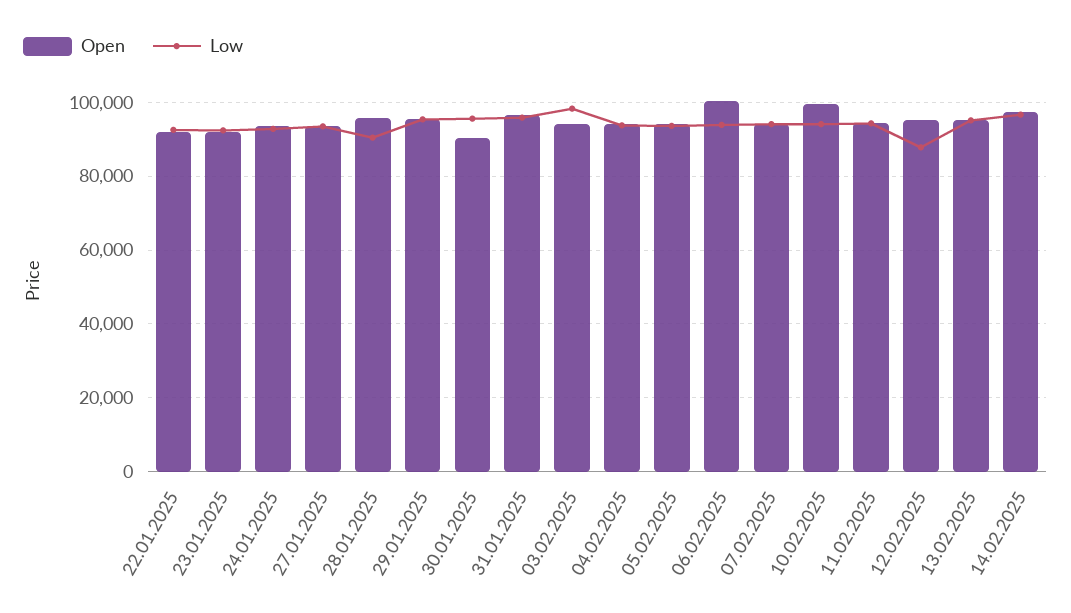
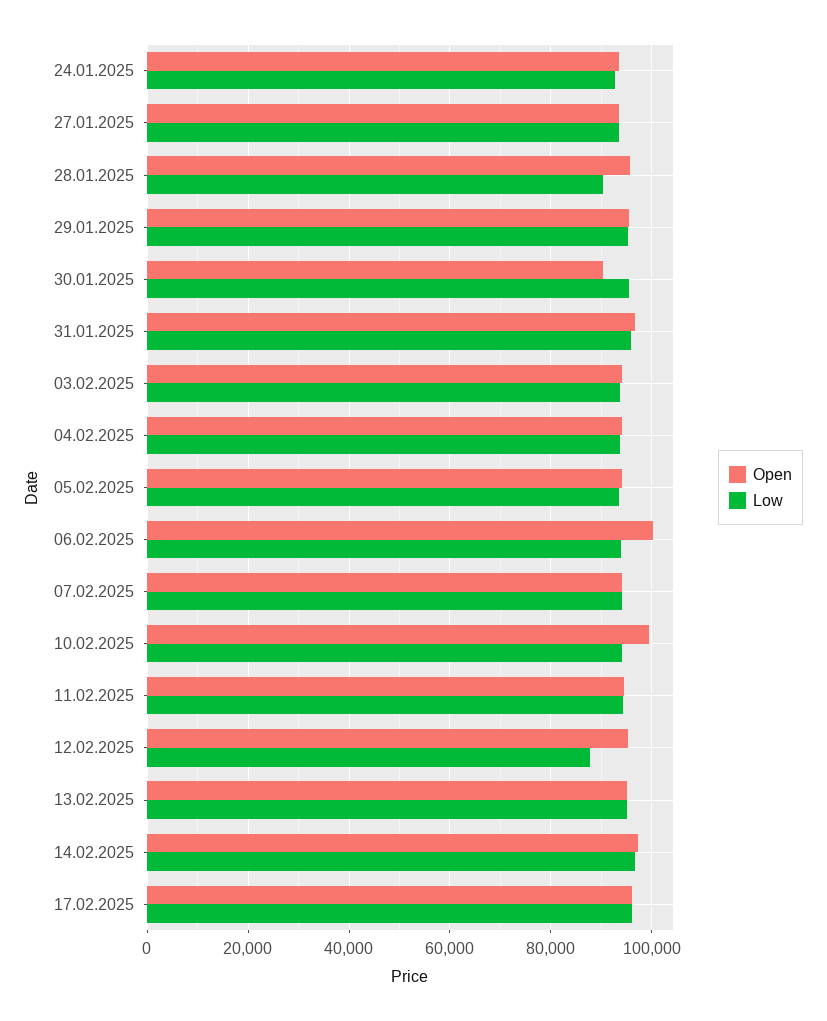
Open, 22.01.2025: 92000 -> none
Low, 22.01.2025: 92000 -> none
Open, 23.01.2025: 92000 -> none
Low, 23.01.2025: 92000 -> none
Low, 03.02.2025: 98000 -> 94000
Open, 17.02.2025: none -> 96000
Low, 17.02.2025: none -> 96000

